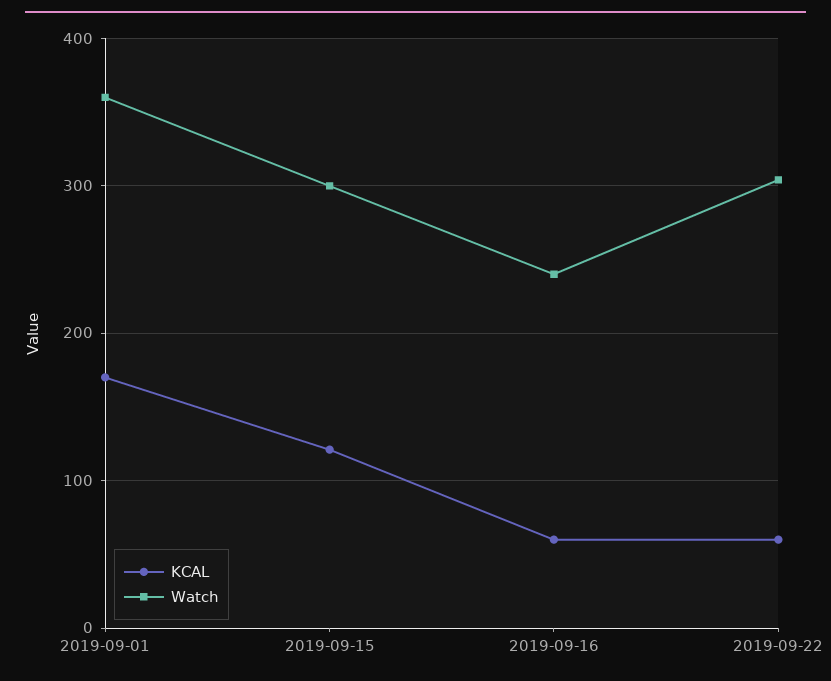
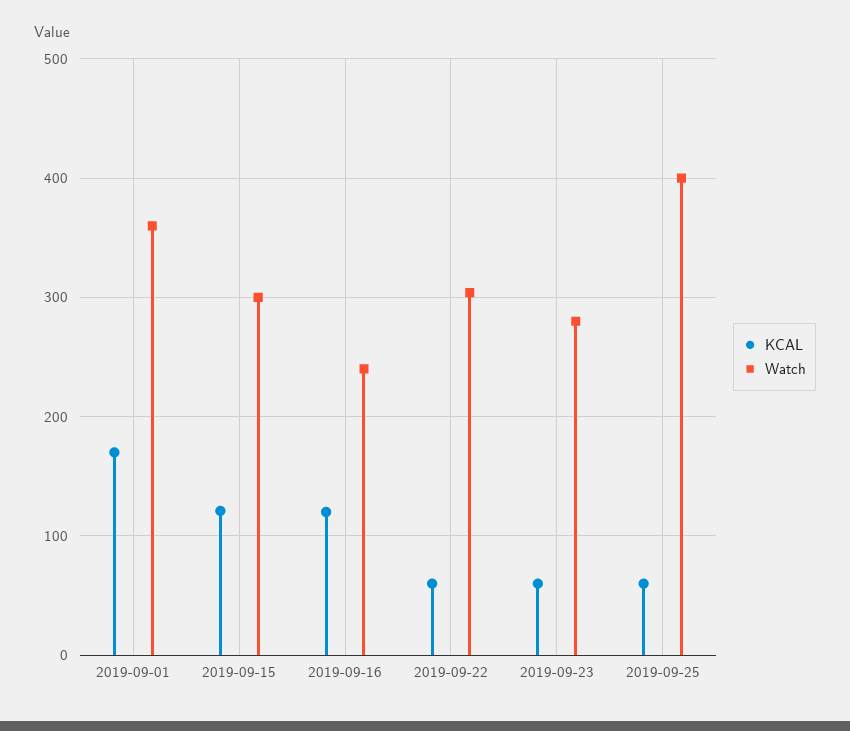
KCAL, 2019-09-16: 60 -> 120
KCAL, 2019-09-23: none -> 60
Watch, 2019-09-23: none -> 280
KCAL, 2019-09-25: none -> 60
Watch, 2019-09-25: none -> 400

